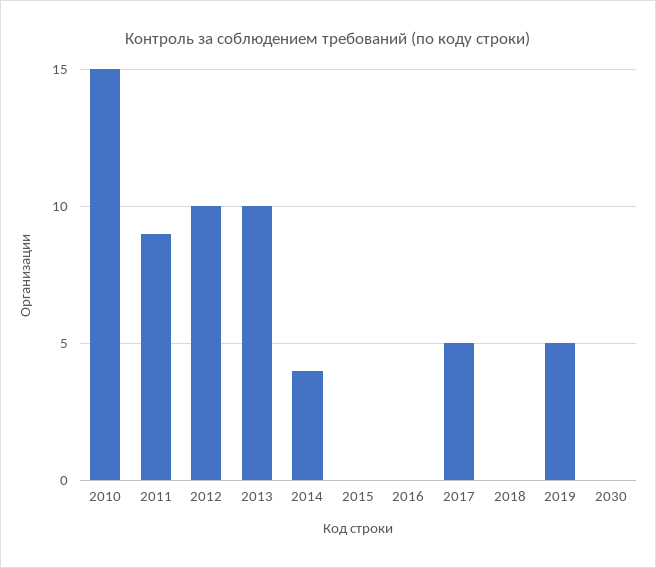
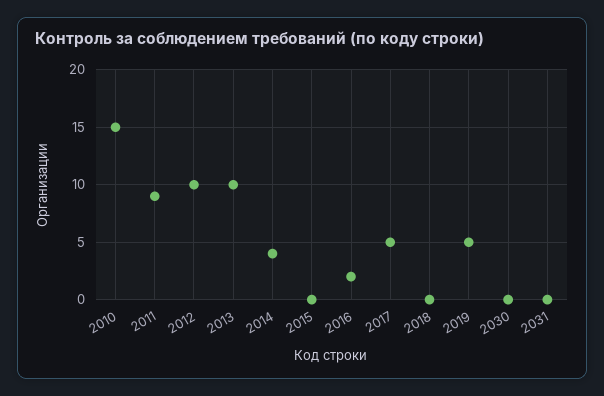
2016: 0 -> 2
2031: none -> 0

